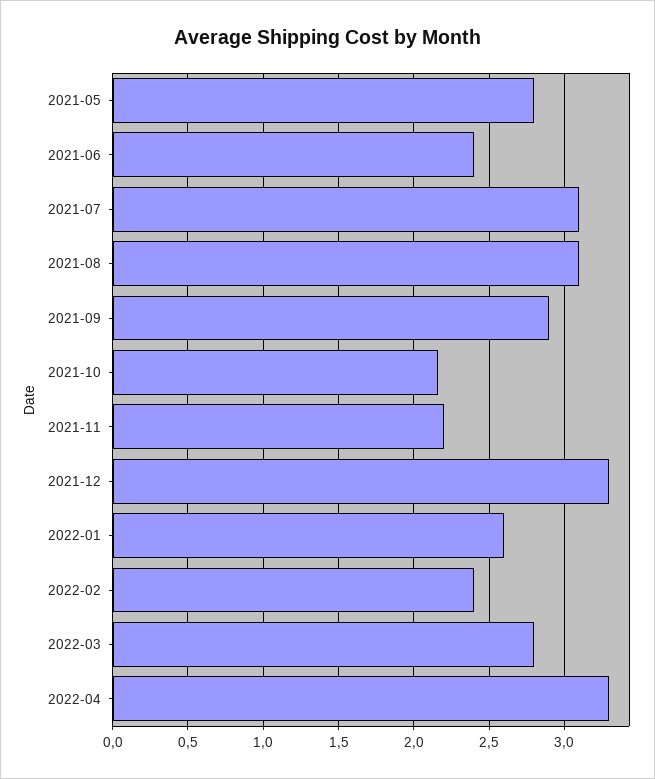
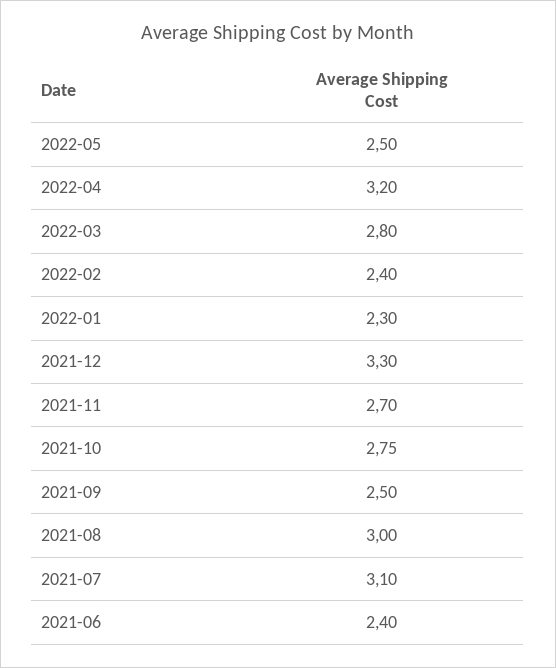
2021-05: 2.8 -> none
2021-08: 3.1 -> 3
2021-09: 2.9 -> 2.5
2021-10: 2.15 -> 2.75
2021-11: 2.2 -> 2.7
2022-01: 2.6 -> 2.3
2022-04: 3.3 -> 3.2
2022-05: none -> 2.5

